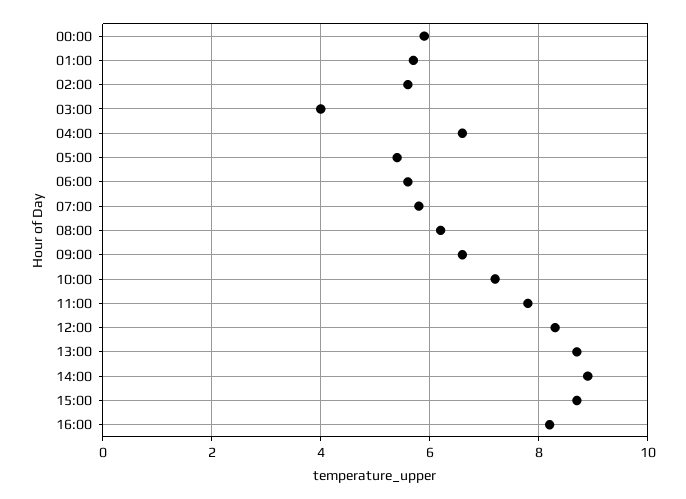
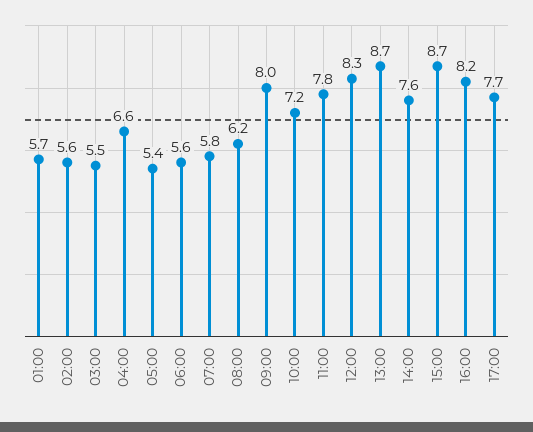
00:00: 6 -> none
03:00: 4 -> 5.5
09:00: 6.5 -> 8
14:00: 9 -> 7.6
17:00: none -> 7.7

